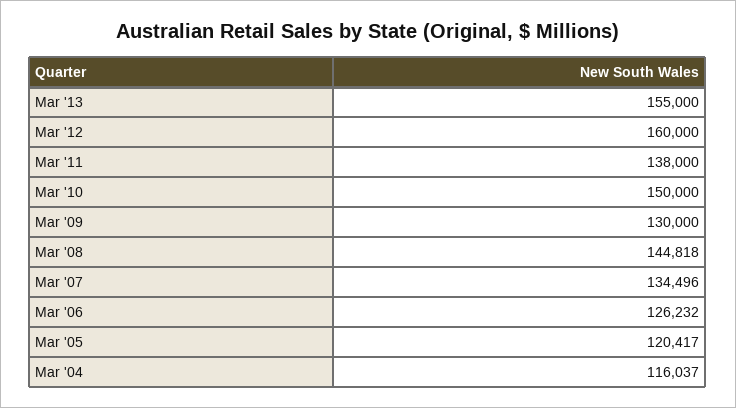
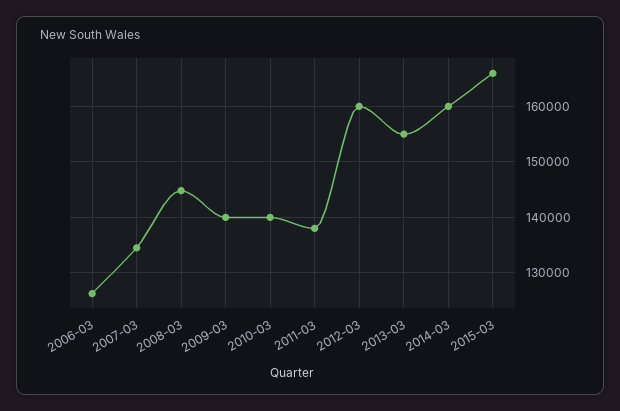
Mar '10: 150000 -> 140000
Mar '09: 130000 -> 140000
Mar '05: 120417 -> none
Mar '04: 116037 -> none
2014-03: none -> 160000
2015-03: none -> 166000

